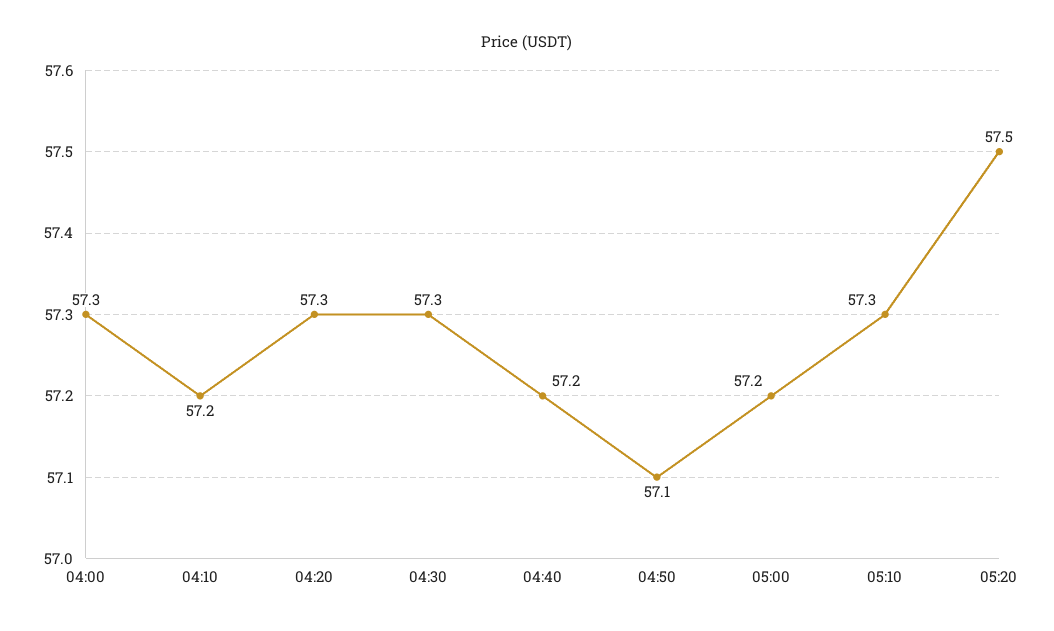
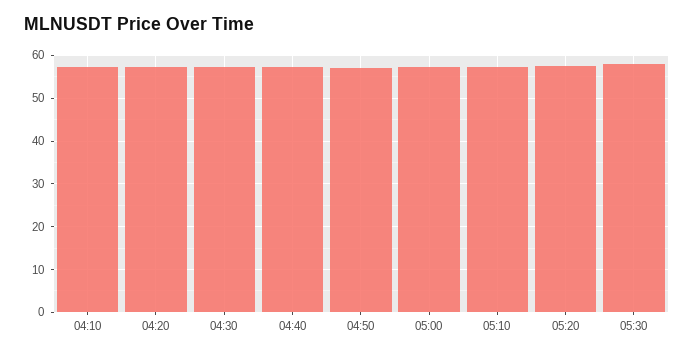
04:00: 57.3 -> none
05:30: none -> 58

